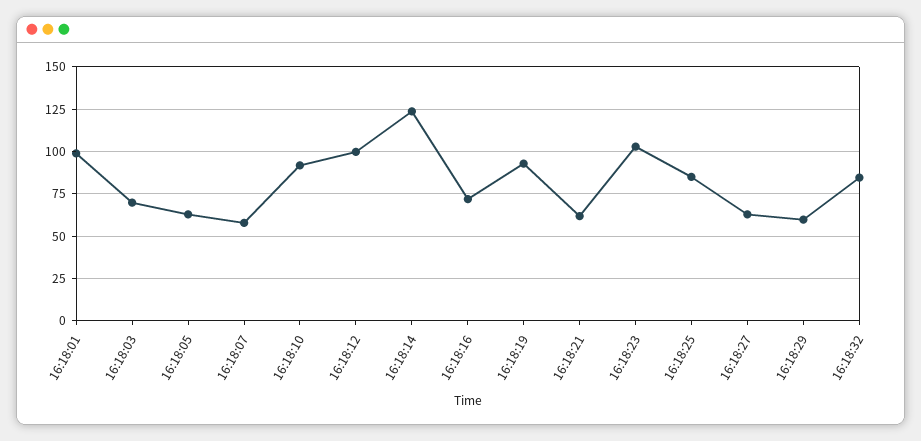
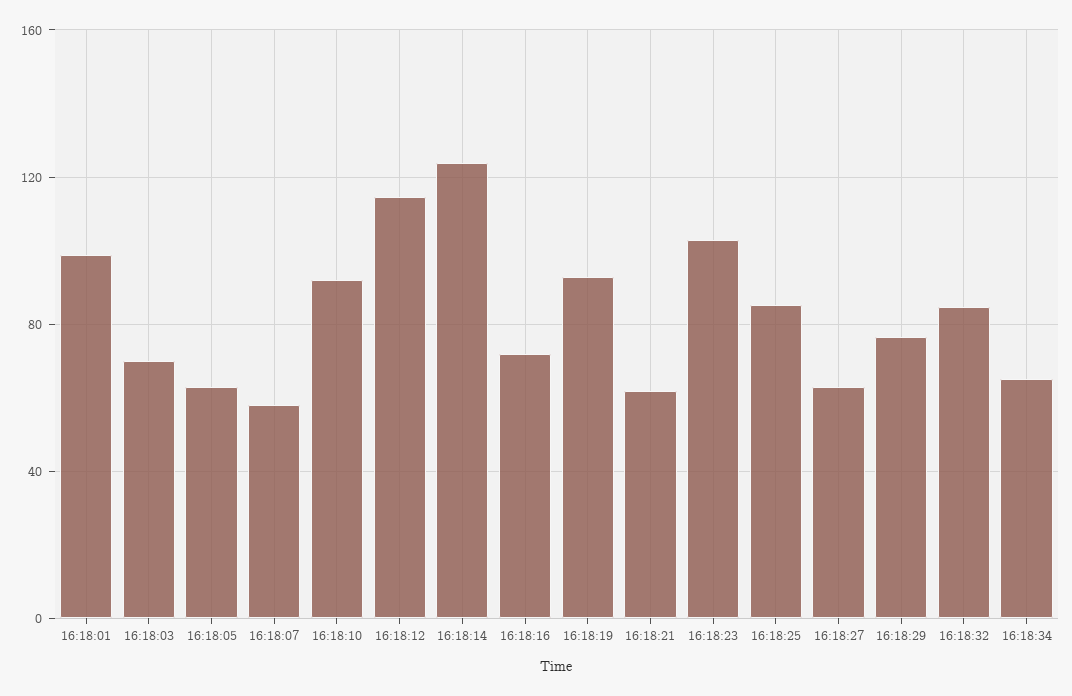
16:18:12: 100 -> 115
16:18:29: 60 -> 75
16:18:34: none -> 65

